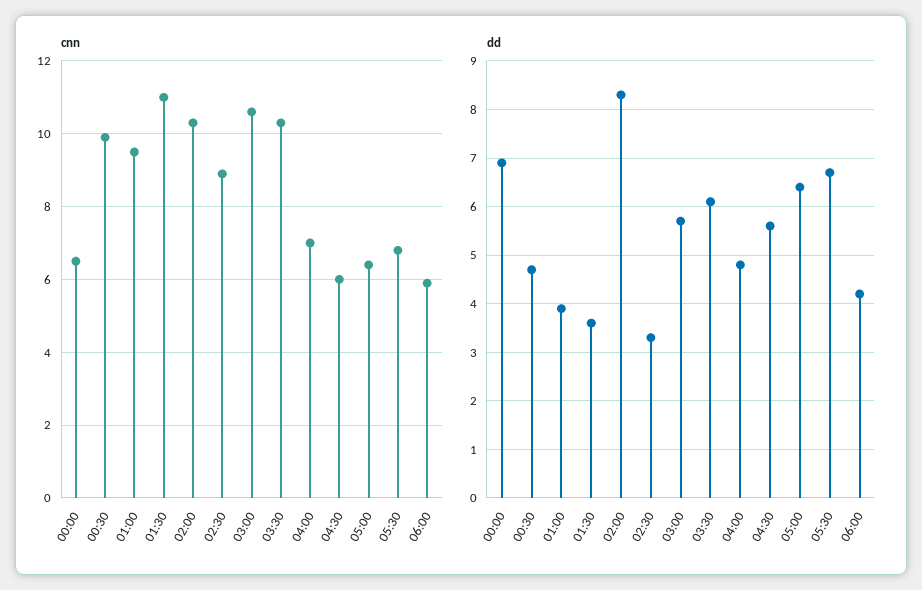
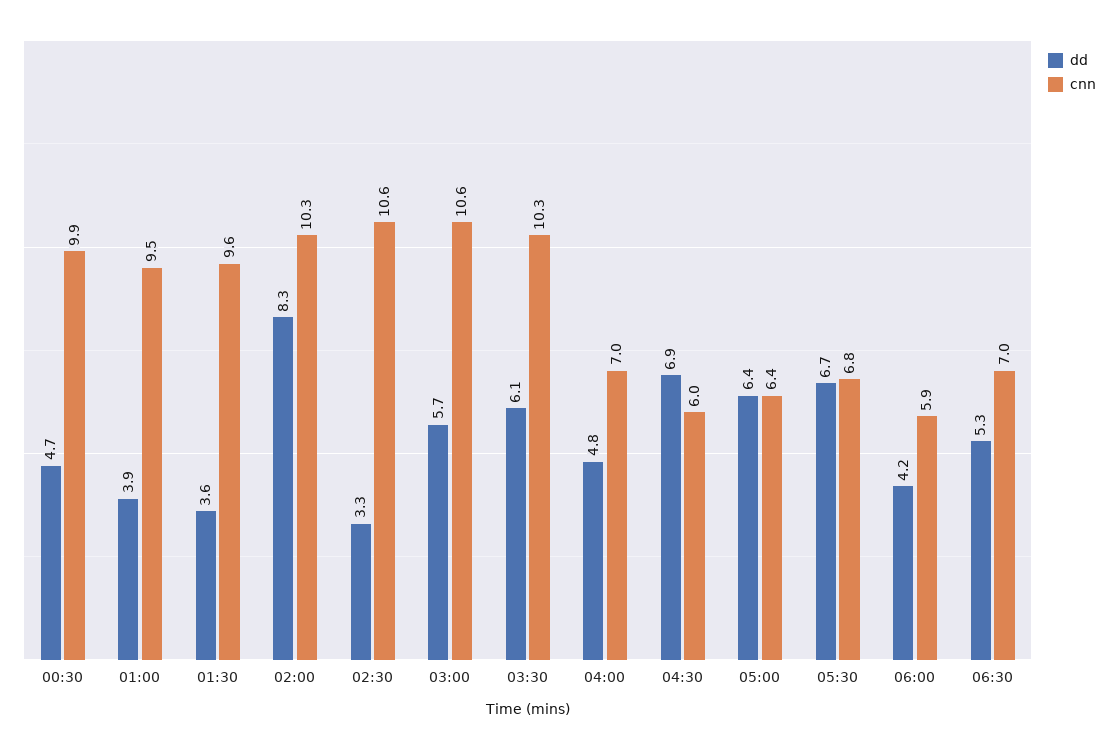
cnn, 00:00: 6.5 -> none
cnn, 01:30: 11 -> 9.6
cnn, 02:30: 9 -> 10.6
dd, 00:00: 7 -> none
dd, 04:30: 5.5 -> 6.9
dd, 06:30: none -> 5.3
cnn, 06:30: none -> 7

